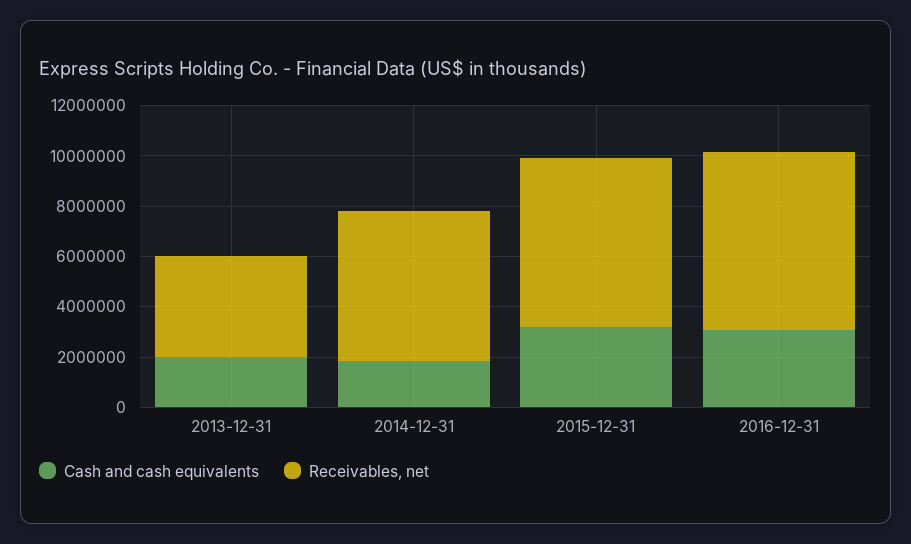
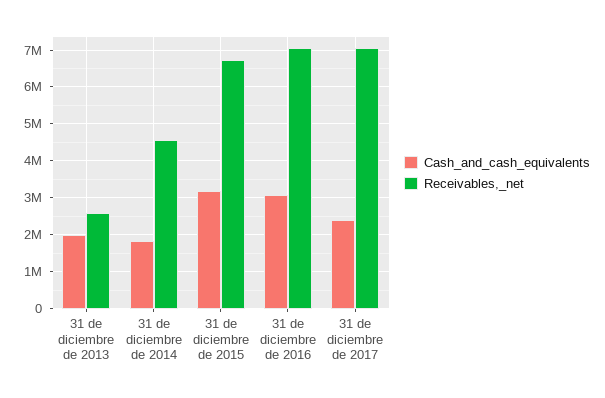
Receivables, net, 2013-12-31: 4000000 -> 2600000
Receivables, net, 2014-12-31: 6000000 -> 4600000
Cash and cash equivalents, 31 de diciembre de 2017: none -> 2400000
Receivables, net, 31 de diciembre de 2017: none -> 7000000

